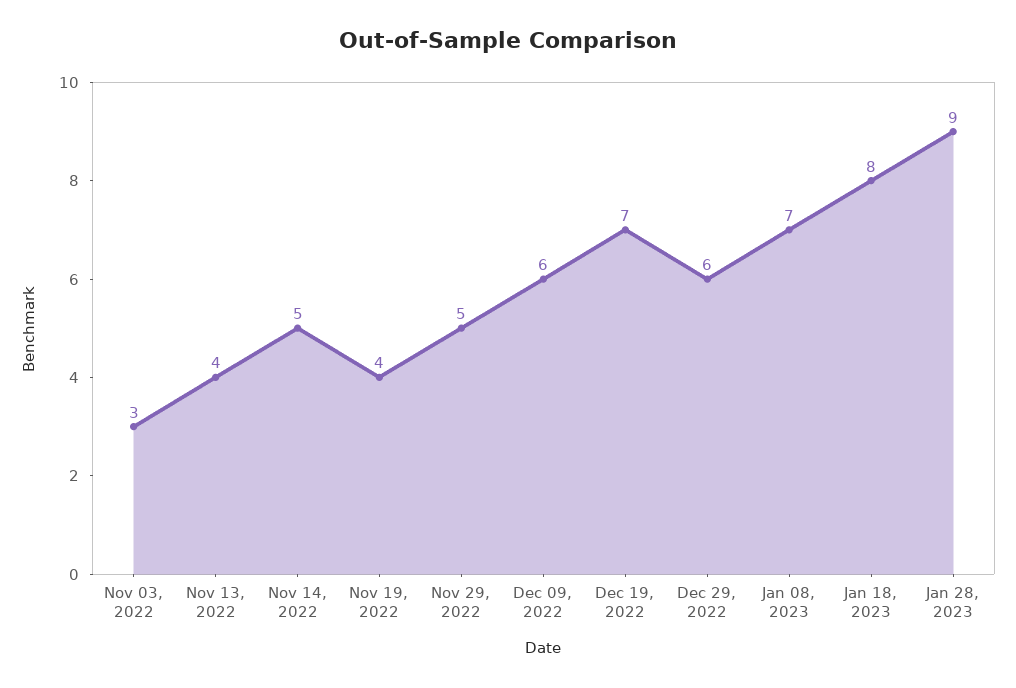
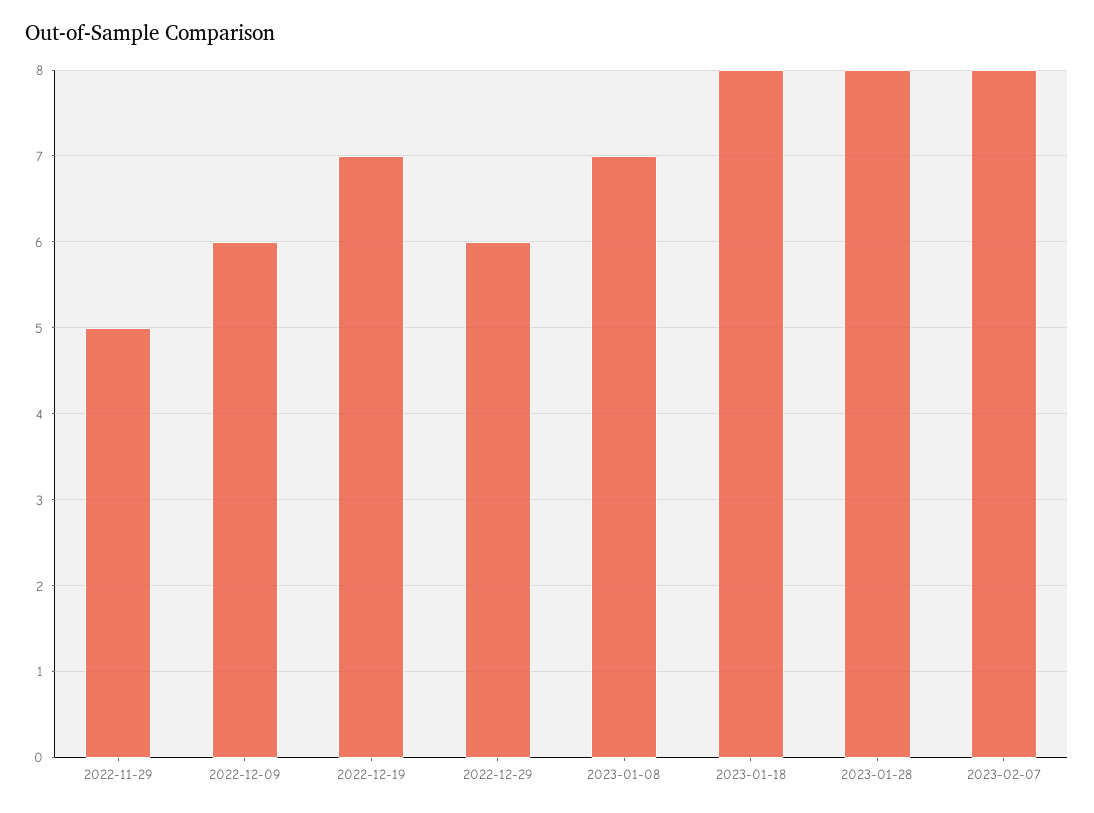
Nov 03, 2022: 3 -> none
Nov 13, 2022: 4 -> none
Nov 14, 2022: 5 -> none
Nov 19, 2022: 4 -> none
Jan 28, 2023: 9 -> 8
2023-02-07: none -> 8

